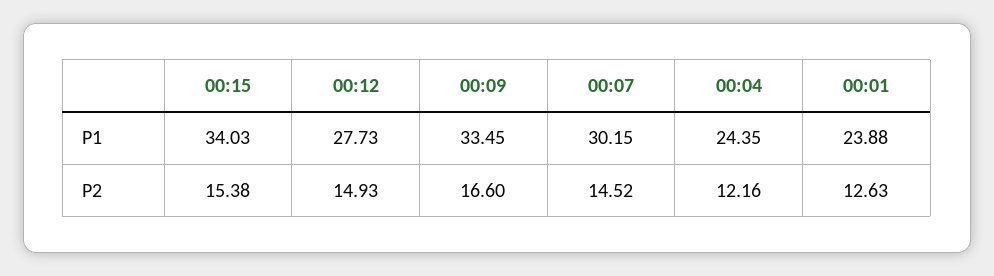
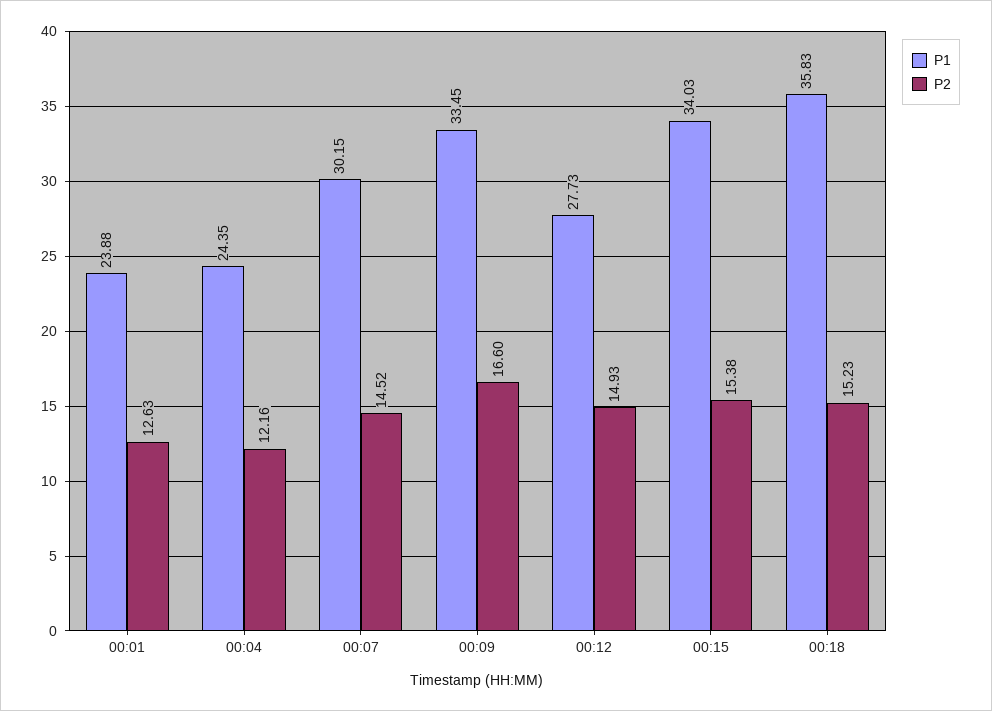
P1, 00:18: none -> 35.83
P2, 00:18: none -> 15.23

